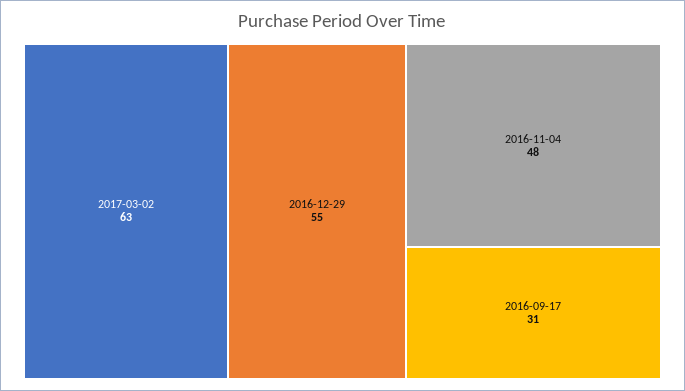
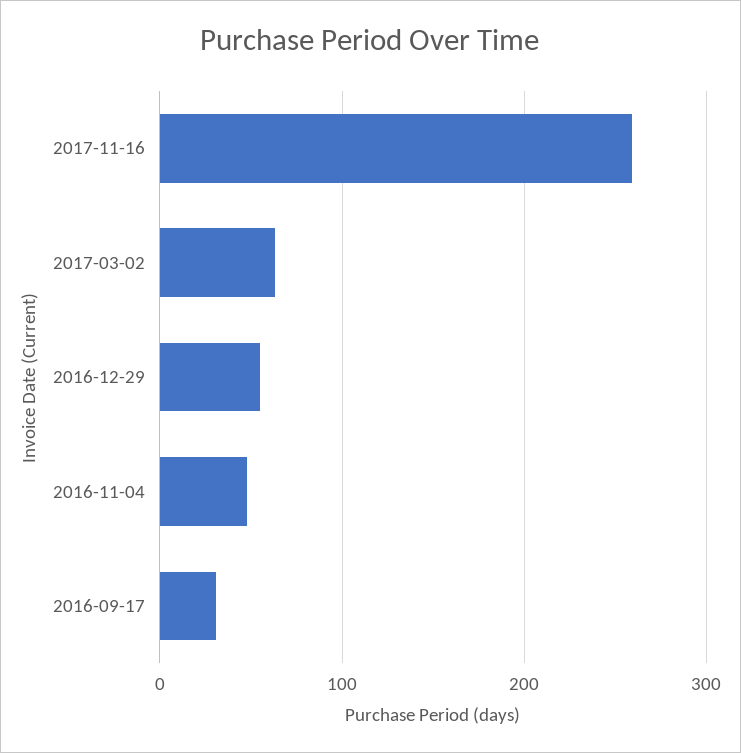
2017-11-16: none -> 260

